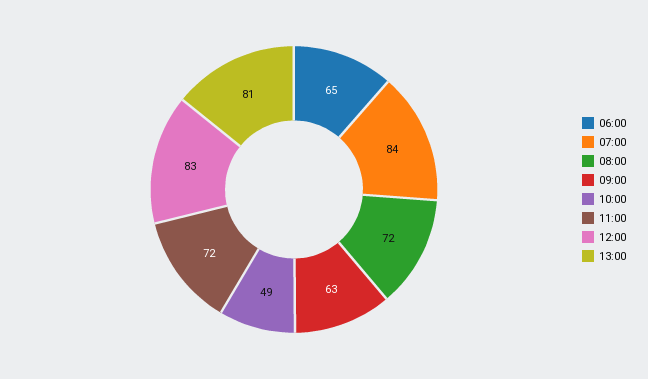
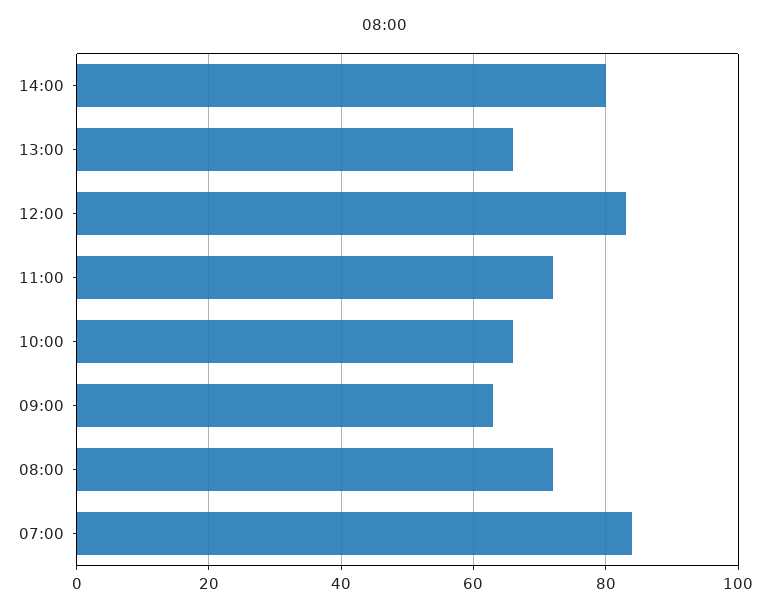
06:00: 65 -> none
10:00: 49 -> 65
13:00: 81 -> 65
14:00: none -> 80

